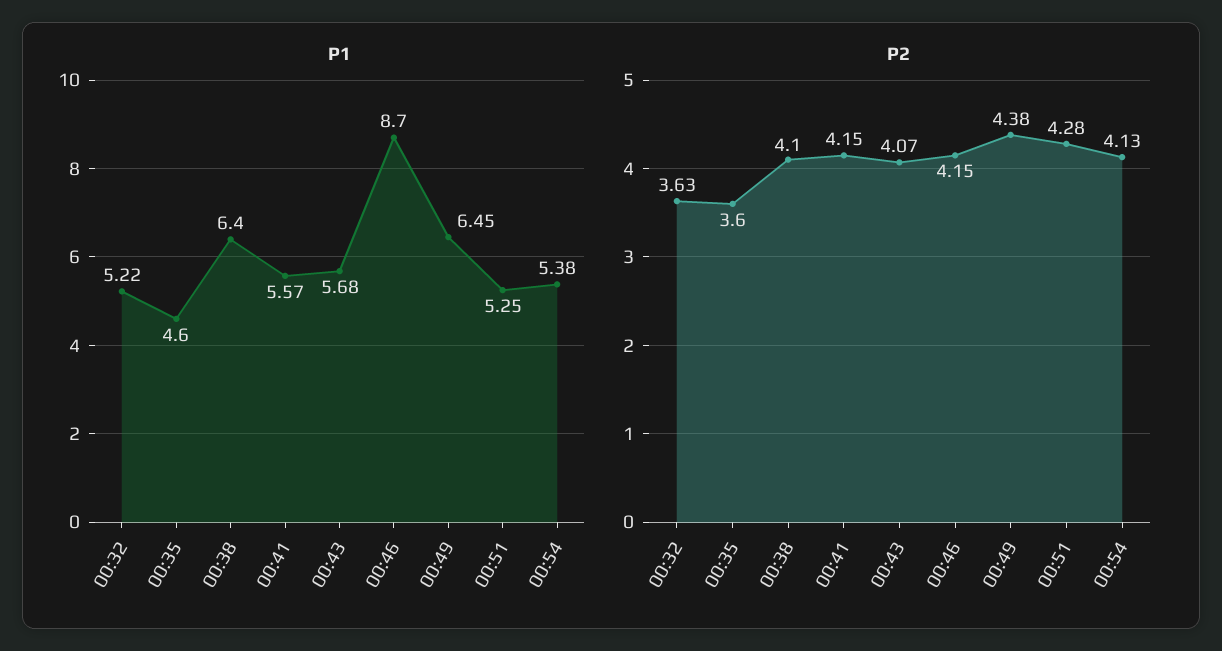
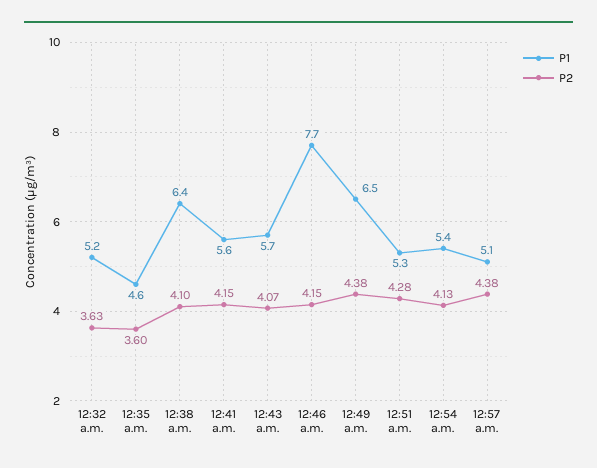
P1, 00:46: 8.7 -> 7.7
P1, 12:57 a.m.: none -> 5.1
P2, 12:57 a.m.: none -> 4.38

